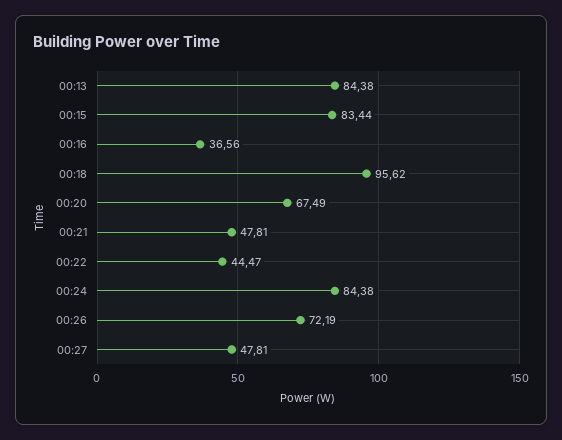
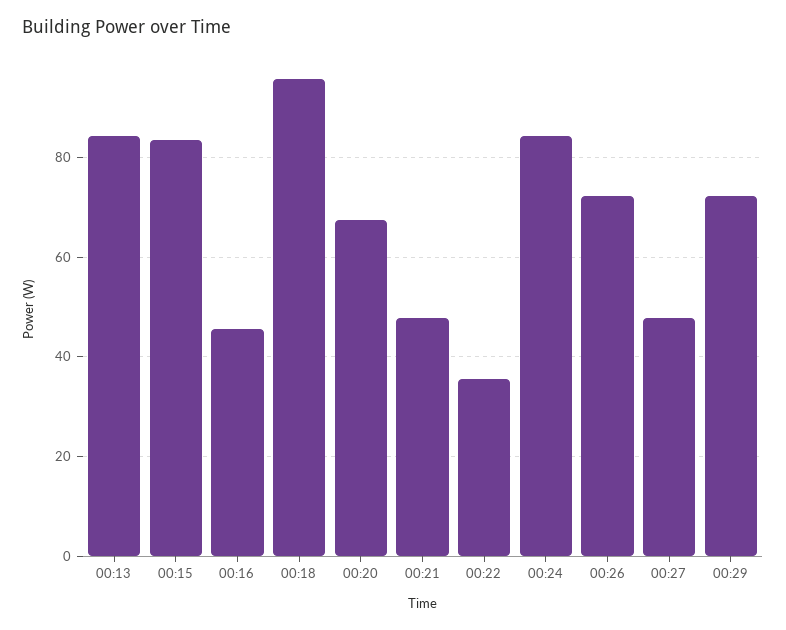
00:16: 36.56 -> 46
00:22: 44.47 -> 36
00:29: none -> 72

